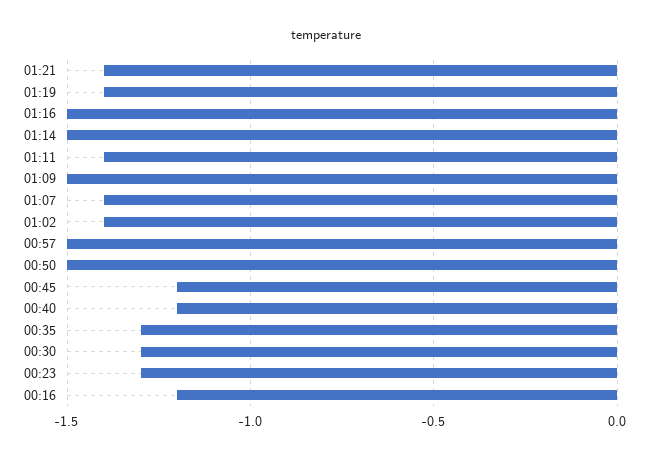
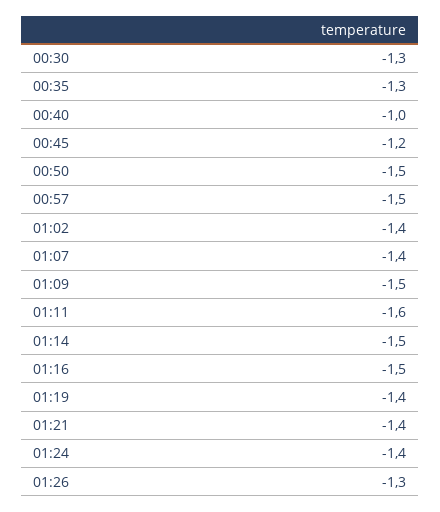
01:11: -1.4 -> -1.6
00:40: -1.2 -> -1
00:23: -1.3 -> none
00:16: -1.2 -> none
01:24: none -> -1.4
01:26: none -> -1.3

